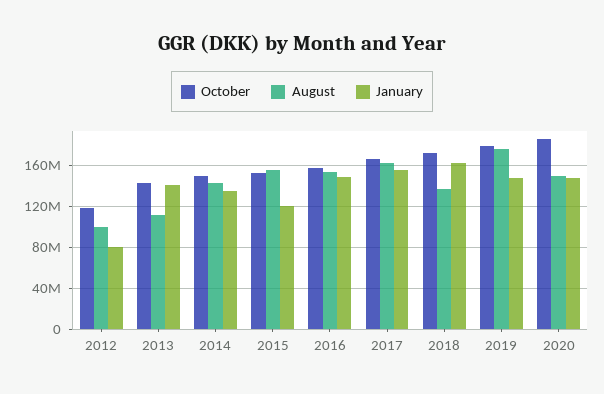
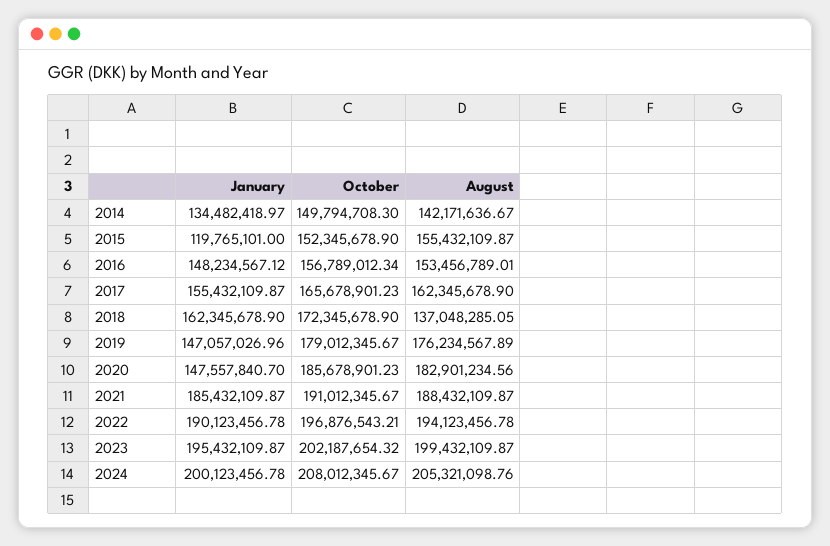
October, 2012: 120000000 -> none
August, 2012: 100000000 -> none
January, 2012: 80000000 -> none
October, 2013: 140000000 -> none
August, 2013: 110000000 -> none
January, 2013: 140000000 -> none
August, 2020: 150000000 -> 182901234.56
January, 2021: none -> 185432109.87
October, 2021: none -> 191012345.67
August, 2021: none -> 188432109.87
January, 2022: none -> 190123456.78
October, 2022: none -> 196876543.21
August, 2022: none -> 194123456.78
January, 2023: none -> 195432109.87
October, 2023: none -> 202187654.32
August, 2023: none -> 199432109.87
January, 2024: none -> 200123456.78
October, 2024: none -> 208012345.67
August, 2024: none -> 205321098.76

